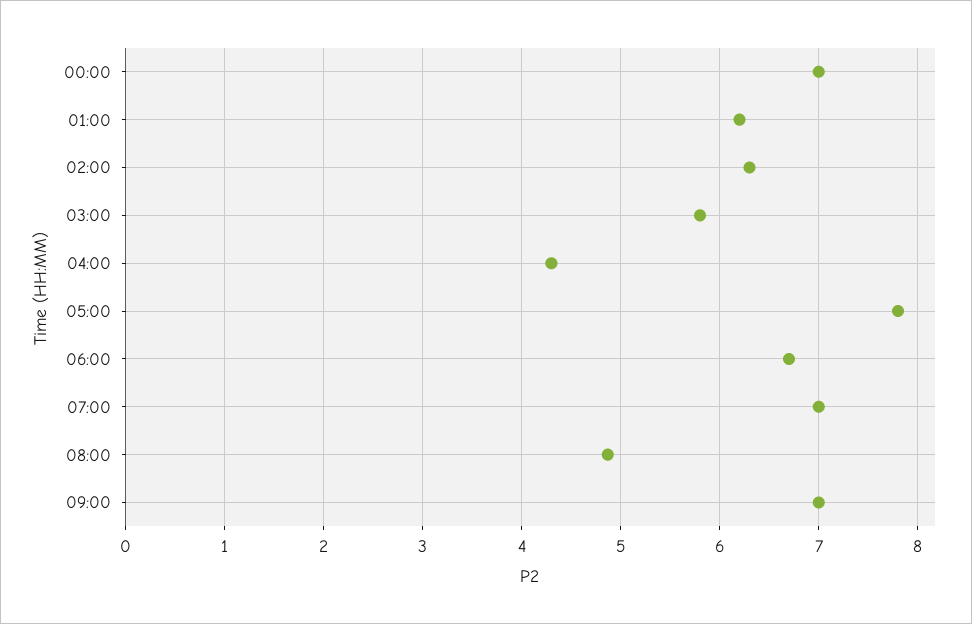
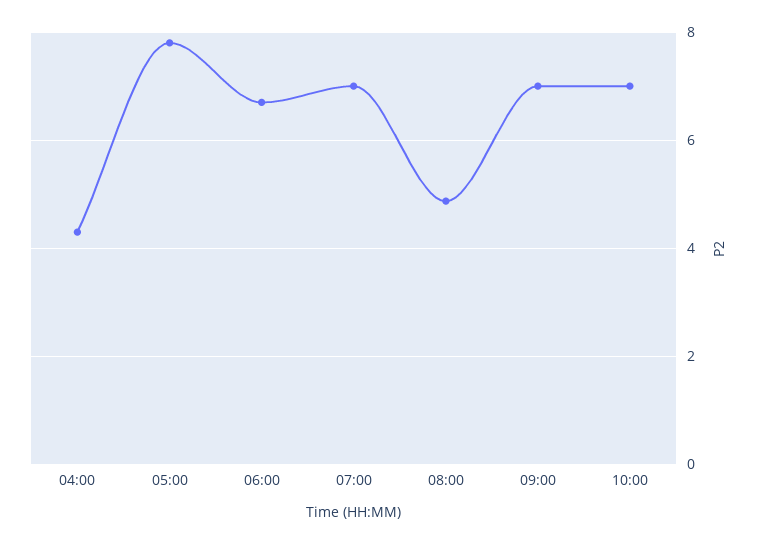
00:00: 7 -> none
01:00: 6.2 -> none
02:00: 6.3 -> none
03:00: 5.8 -> none
10:00: none -> 7

